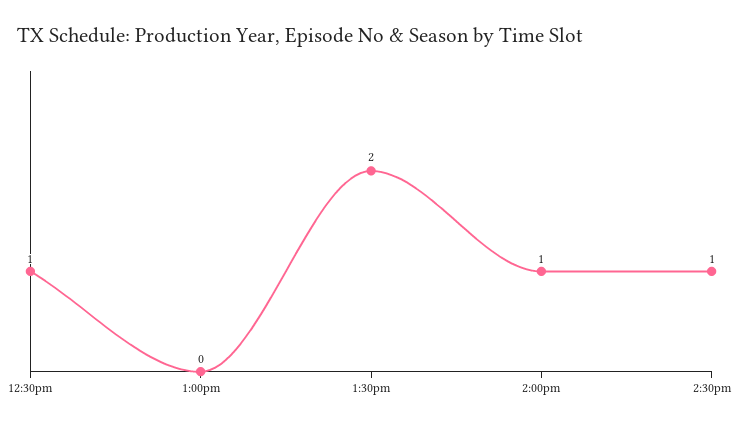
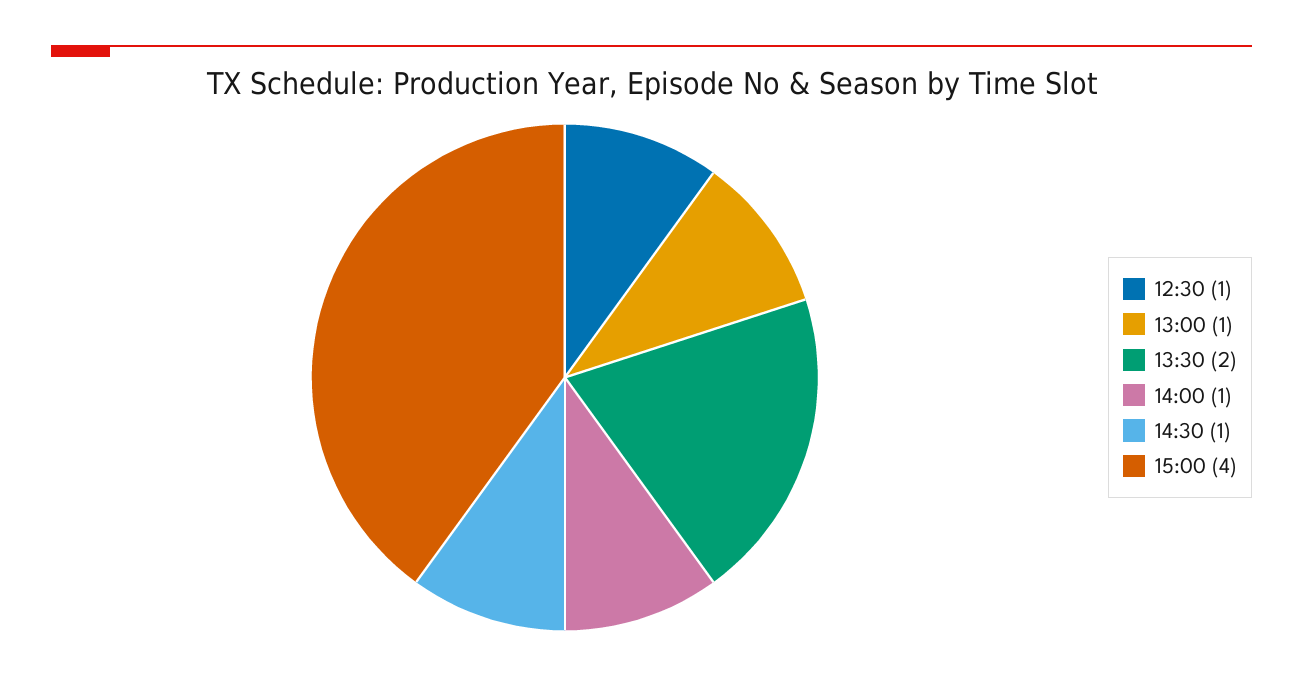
1:00pm: 0 -> 1
15:00: none -> 4

